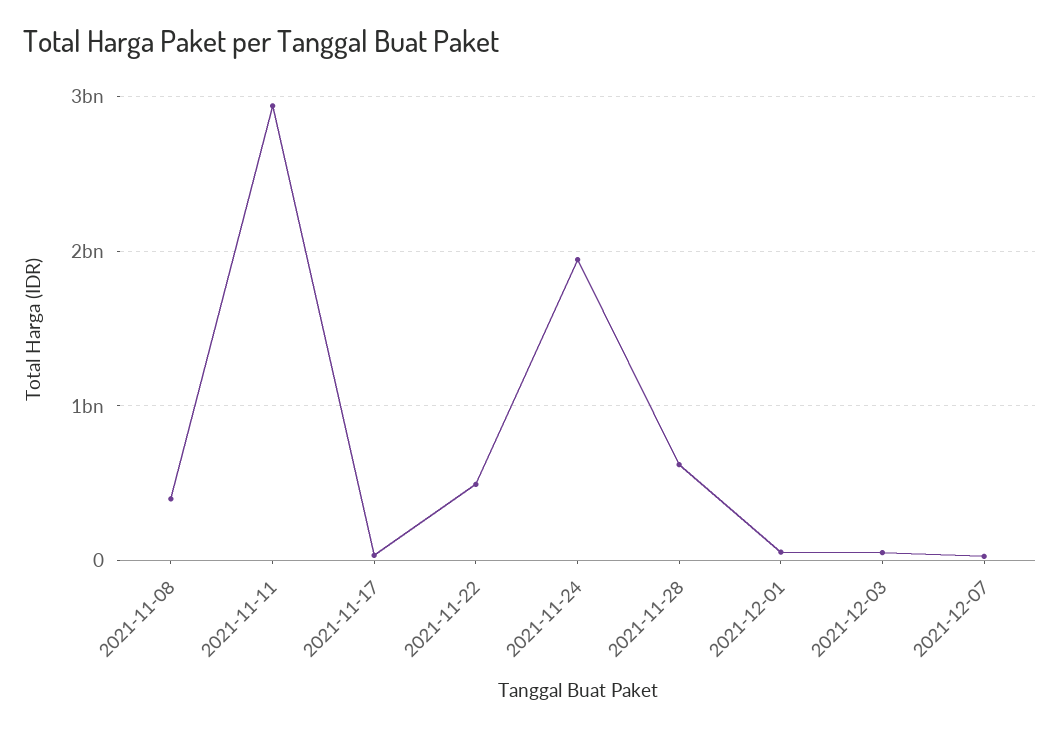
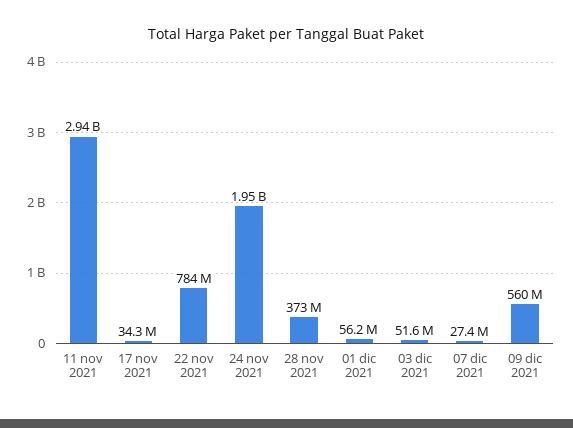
2021-11-08: 400000000 -> none
2021-11-22: 500000000 -> 784000000
2021-11-28: 600000000 -> 373000000
09 dic 2021: none -> 560000000

